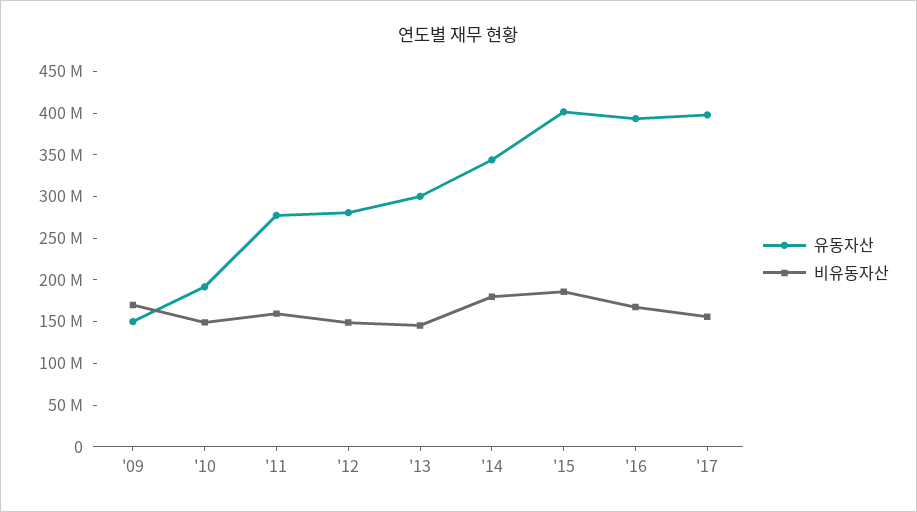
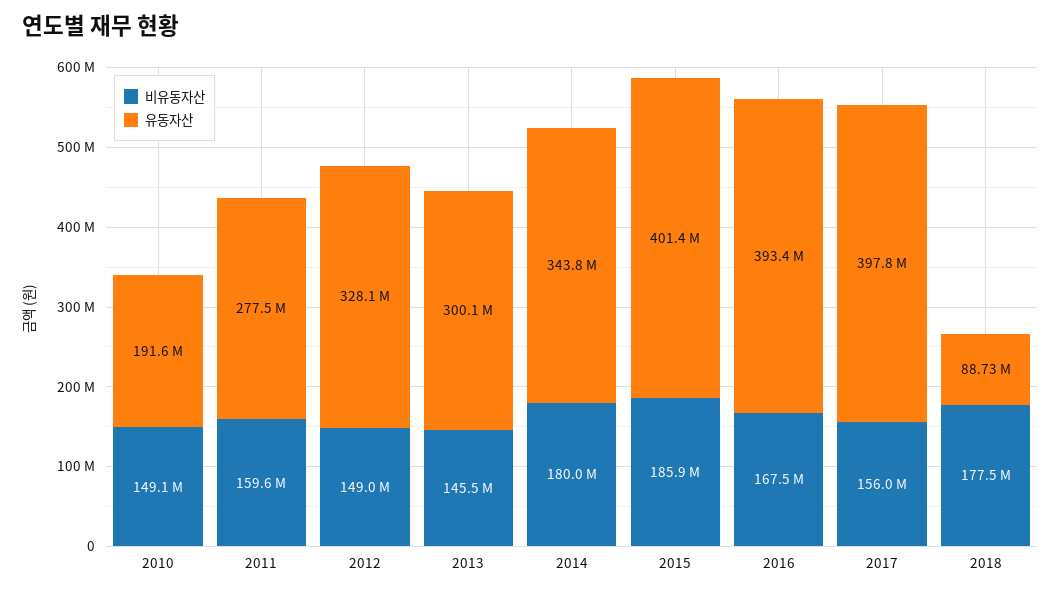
유동자산, '09: 150000000 -> none
비유동자산, '09: 170000000 -> none
유동자산, '12: 280000000 -> 328100000
비유동자산, 2018: none -> 177500000
유동자산, 2018: none -> 88730000

